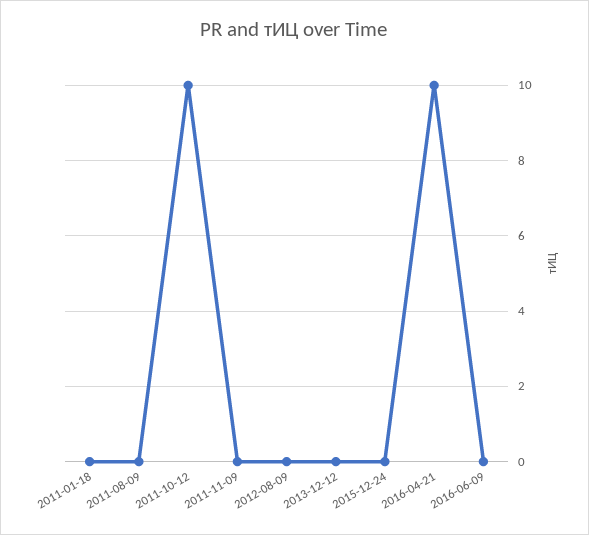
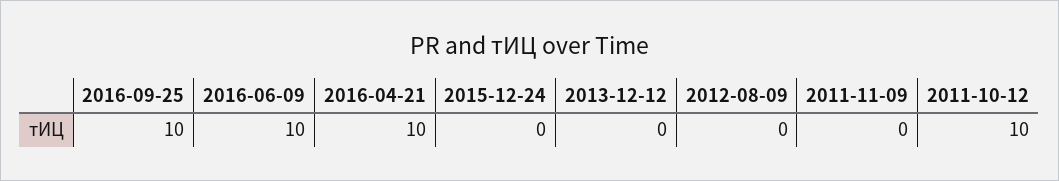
2011-01-18: 0 -> none
2011-08-09: 0 -> none
2016-06-09: 0 -> 10
2016-09-25: none -> 10

